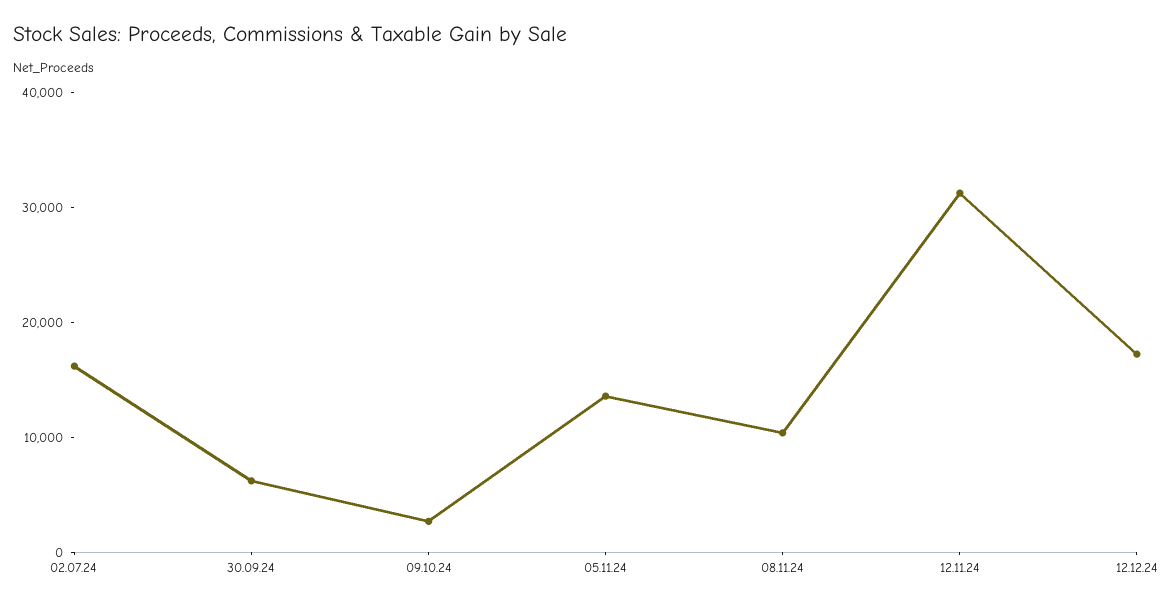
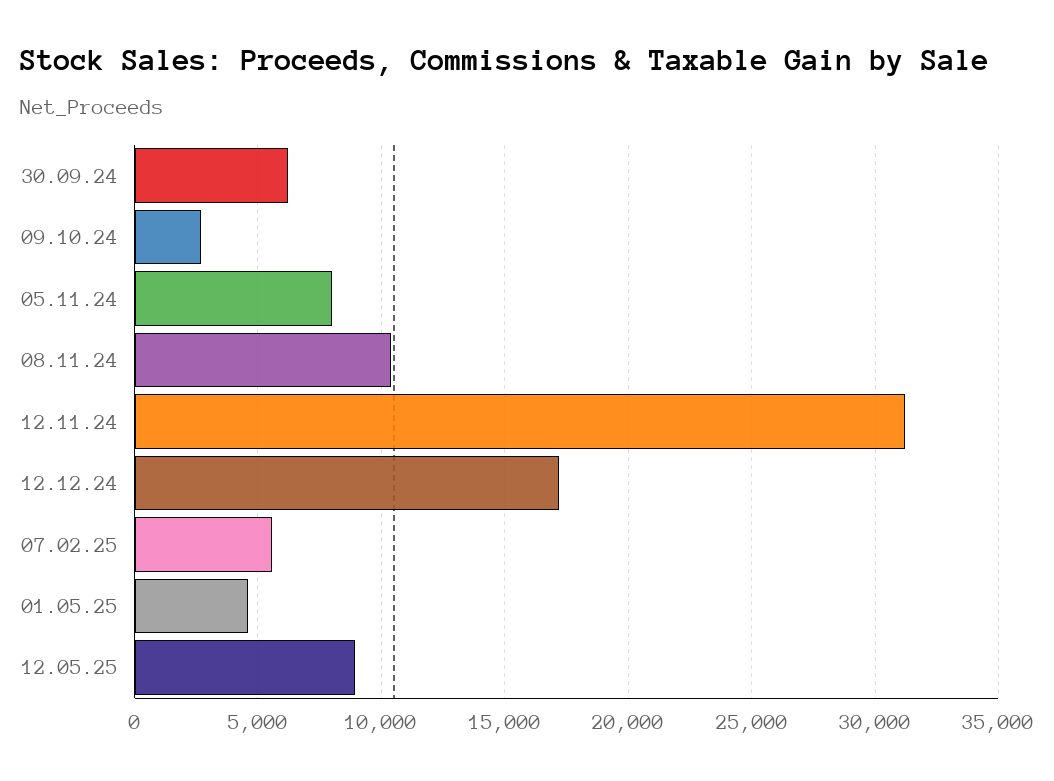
02.07.24: 16000 -> none
05.11.24: 14000 -> 8000
07.02.25: none -> 5500
01.05.25: none -> 4500
12.05.25: none -> 9000

